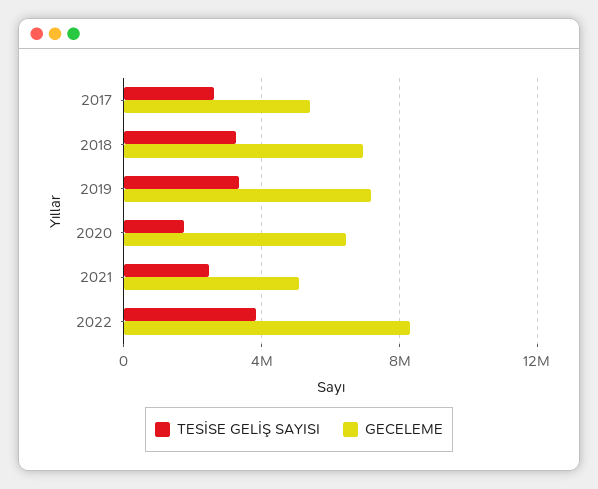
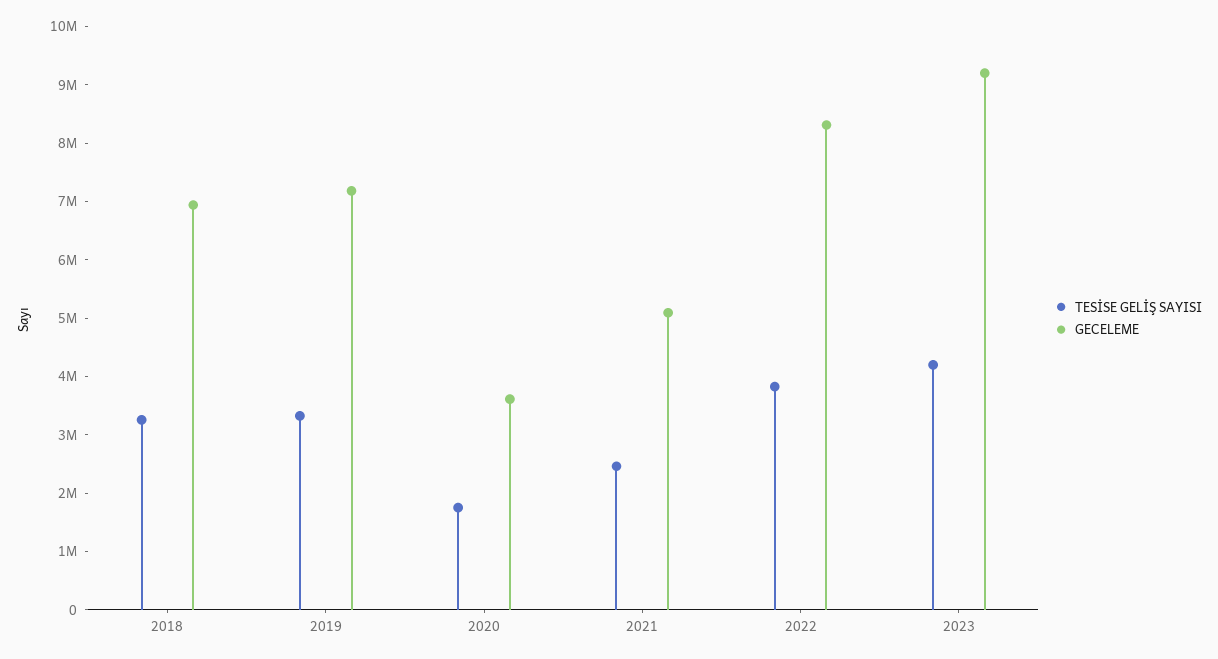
TESİSE GELİŞ SAYISI, 2017: 2500000 -> none
GECELEME, 2017: 5500000 -> none
GECELEME, 2020: 6500000 -> 3600000
TESİSE GELİŞ SAYISI, 2023: none -> 4200000
GECELEME, 2023: none -> 9200000

